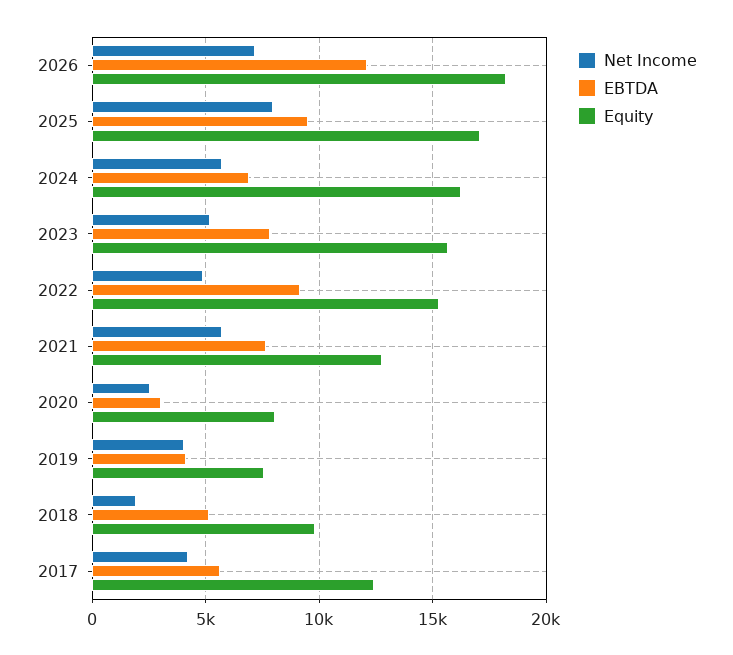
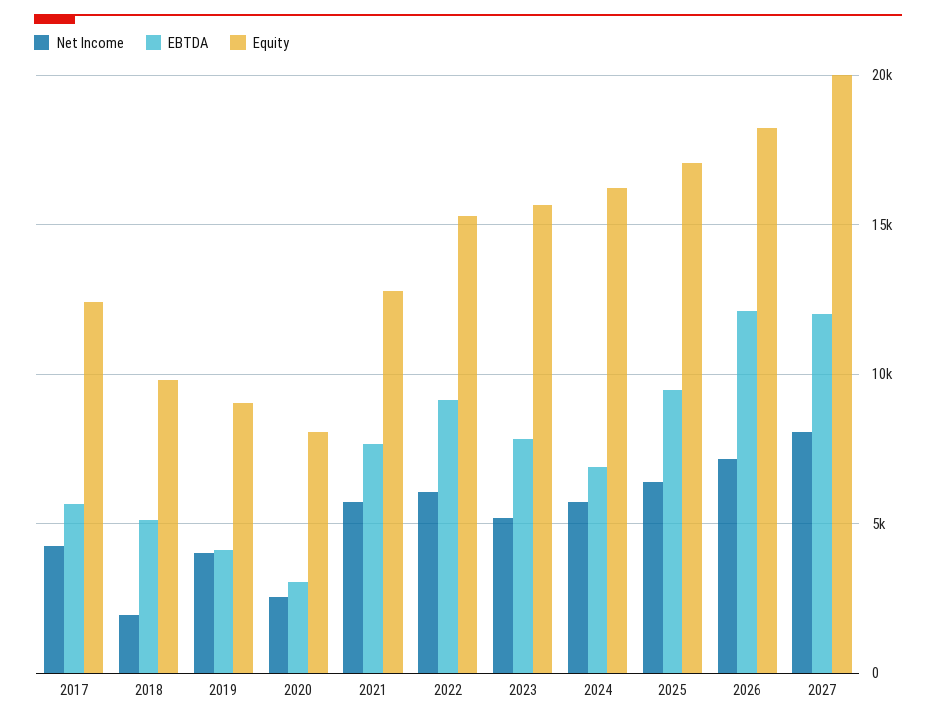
Net Income, 2025: 8000 -> 6500
Net Income, 2022: 5000 -> 6000
Equity, 2019: 7500 -> 9000
Net Income, 2027: none -> 8000
EBTDA, 2027: none -> 12000
Equity, 2027: none -> 20000

